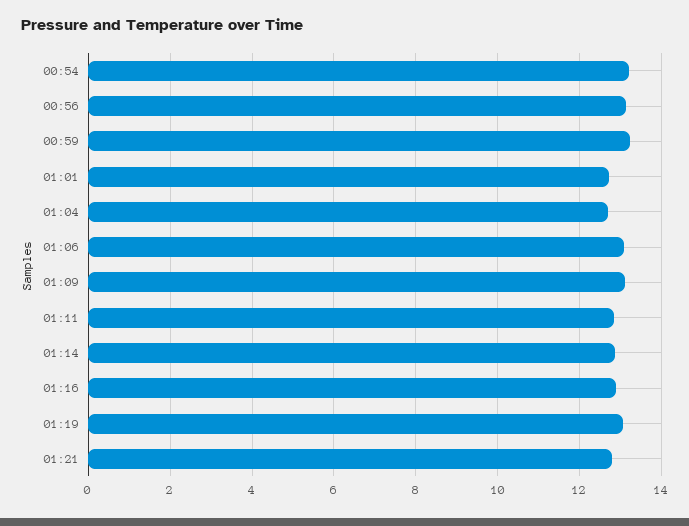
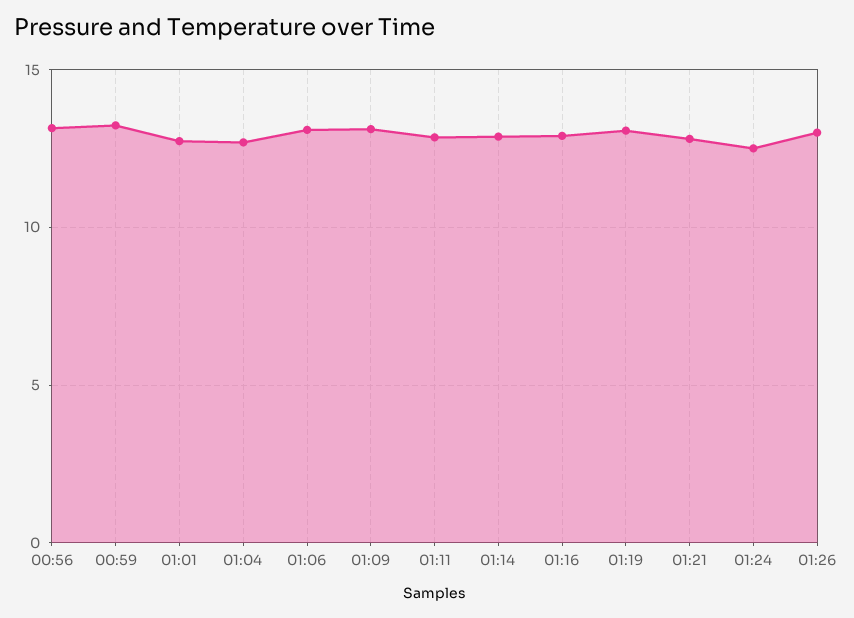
00:54: 13.2 -> none
01:24: none -> 12.5
01:26: none -> 13

